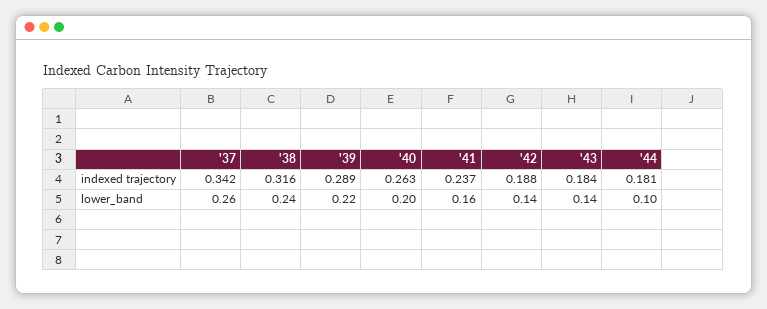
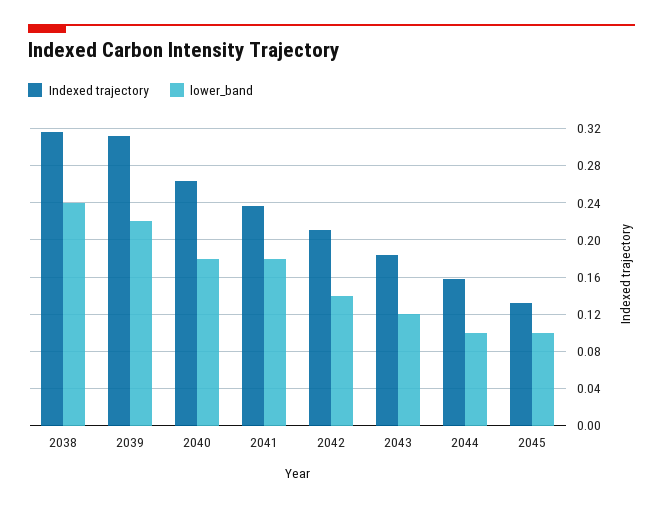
indexed trajectory, '37: 0.342 -> none
indexed trajectory, '39: 0.289 -> 0.31
indexed trajectory, '42: 0.188 -> 0.21
indexed trajectory, '44: 0.181 -> 0.16
lower_band, '37: 0.26 -> none
lower_band, '40: 0.2 -> 0.18
lower_band, '41: 0.16 -> 0.18
lower_band, '43: 0.14 -> 0.12
indexed trajectory, 2045: none -> 0.13
lower_band, 2045: none -> 0.1

